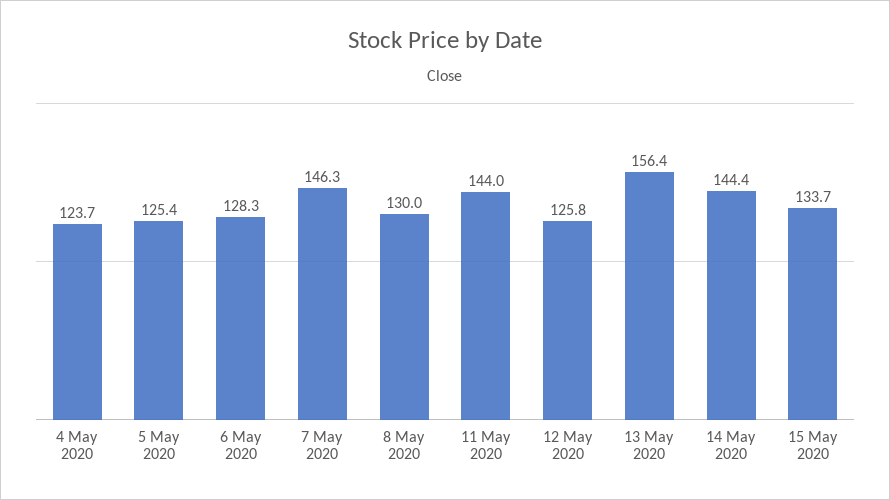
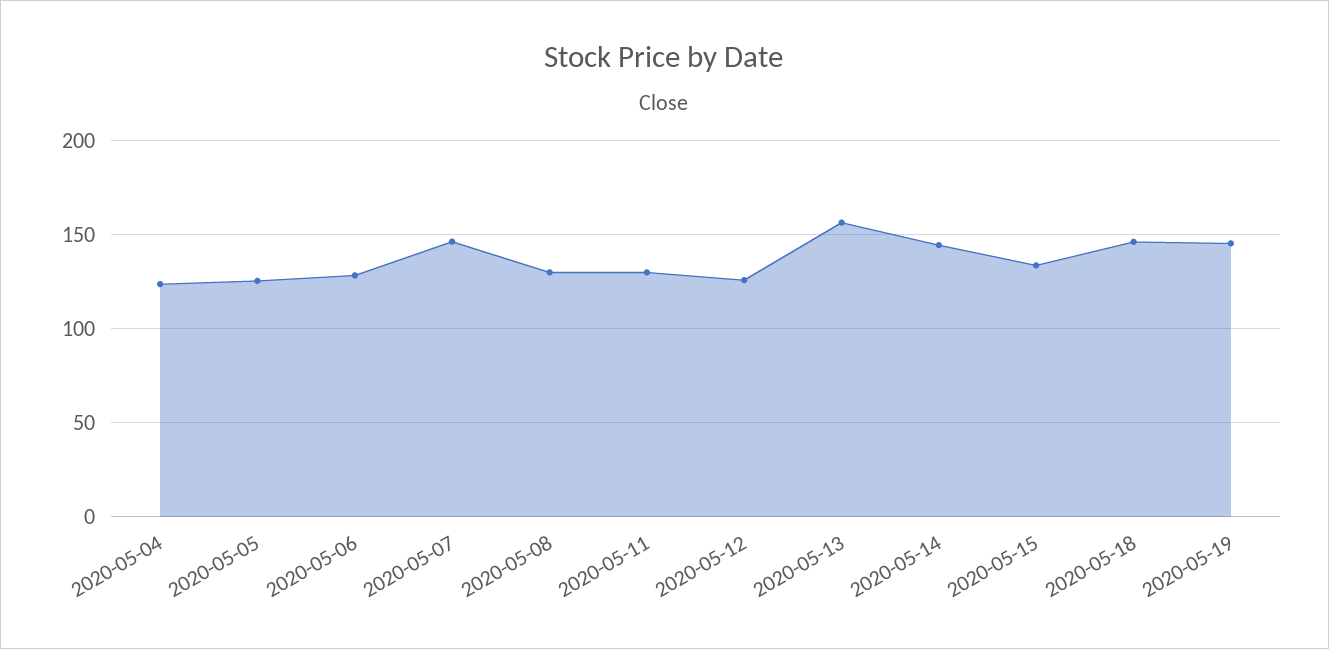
11 May 2020: 144 -> 130
2020-05-18: none -> 145
2020-05-19: none -> 145

